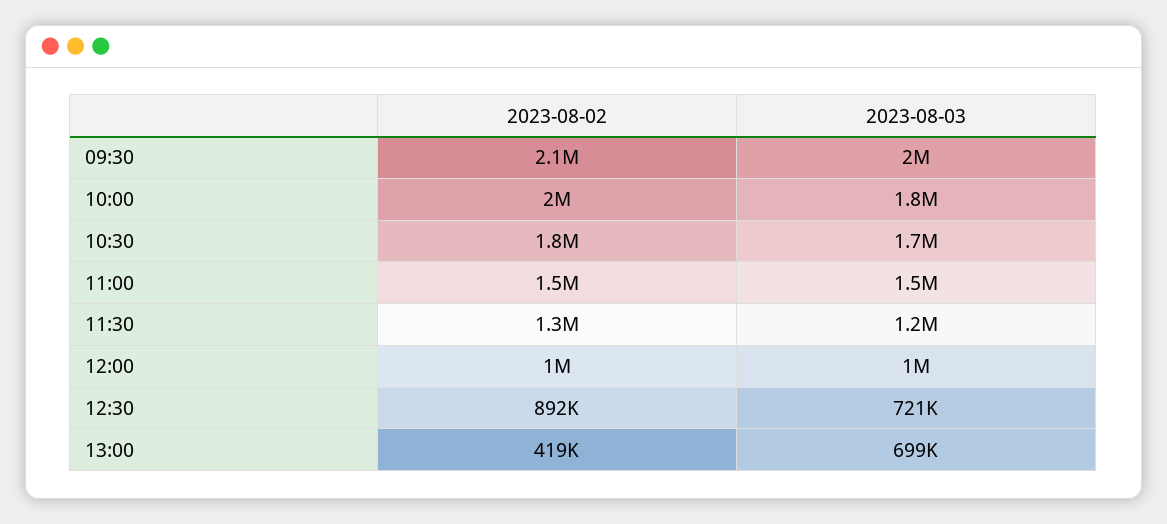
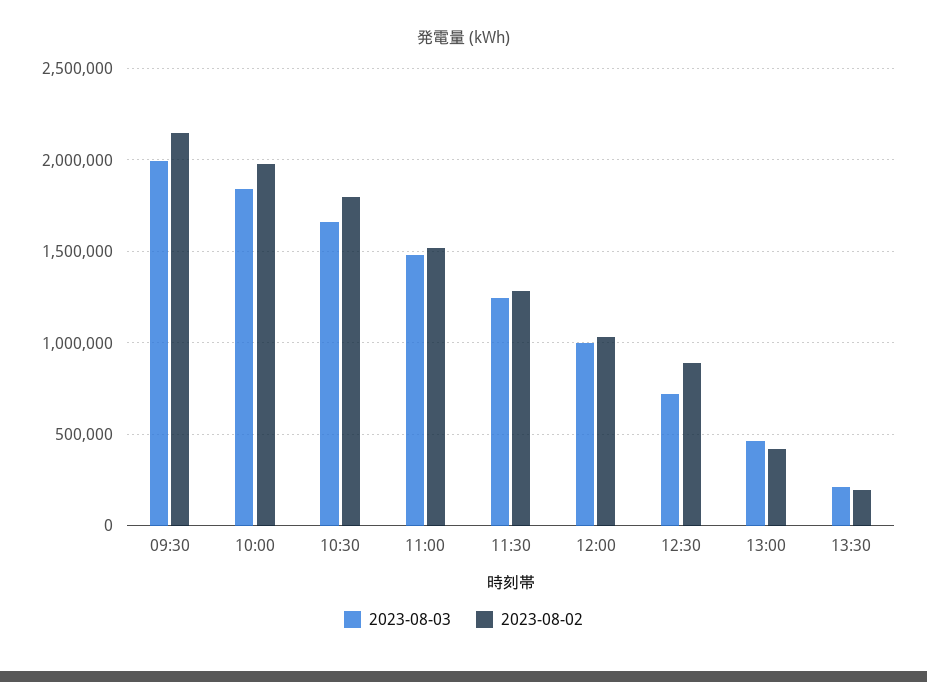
2023-08-03, 13:00: 699000 -> 450000
2023-08-03, 13:30: none -> 200000
2023-08-02, 13:30: none -> 200000

